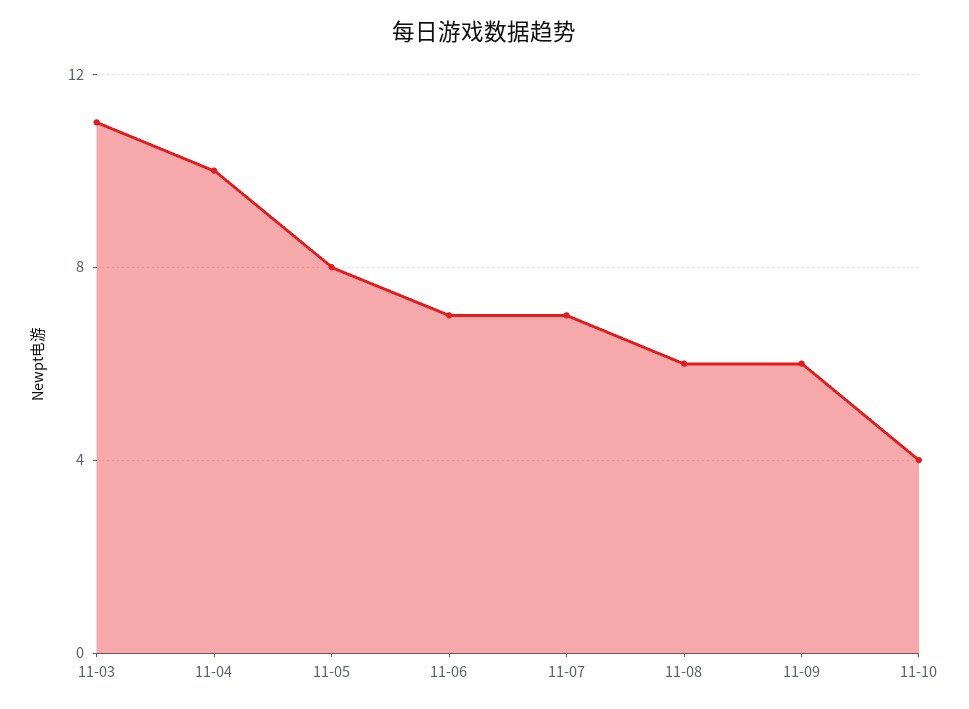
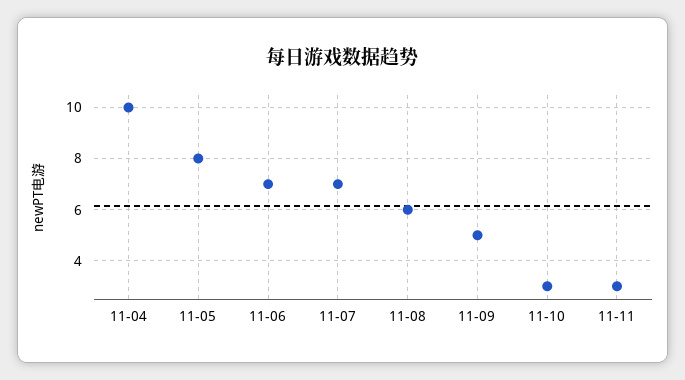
11-03: 11 -> none
11-09: 6 -> 5
11-10: 4 -> 3
11-11: none -> 3

